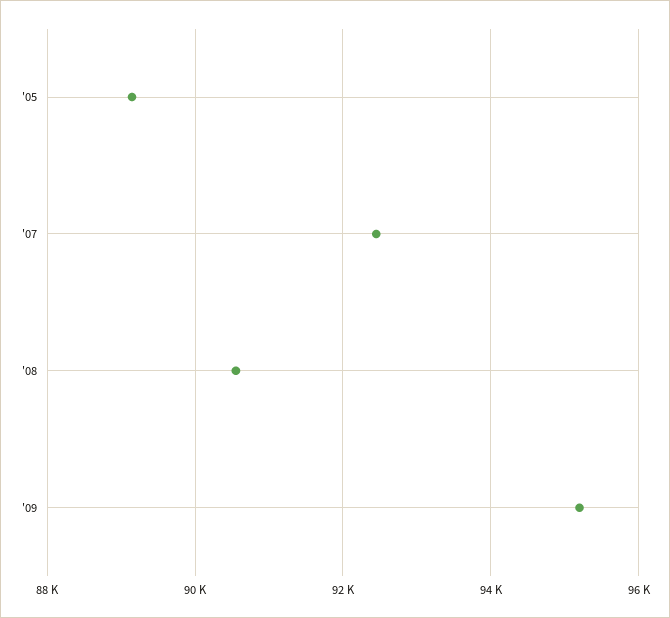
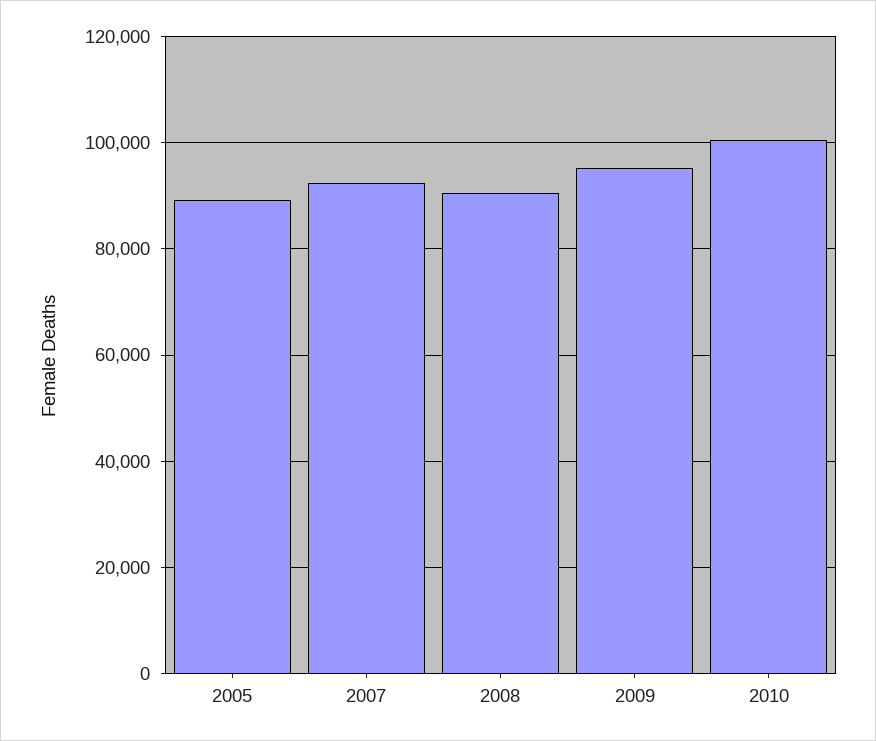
2010: none -> 100000

